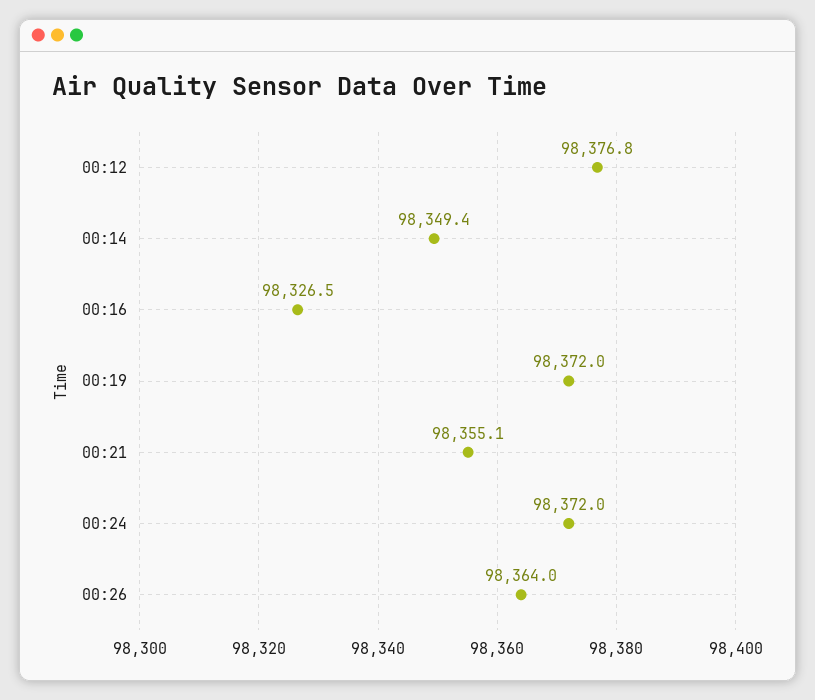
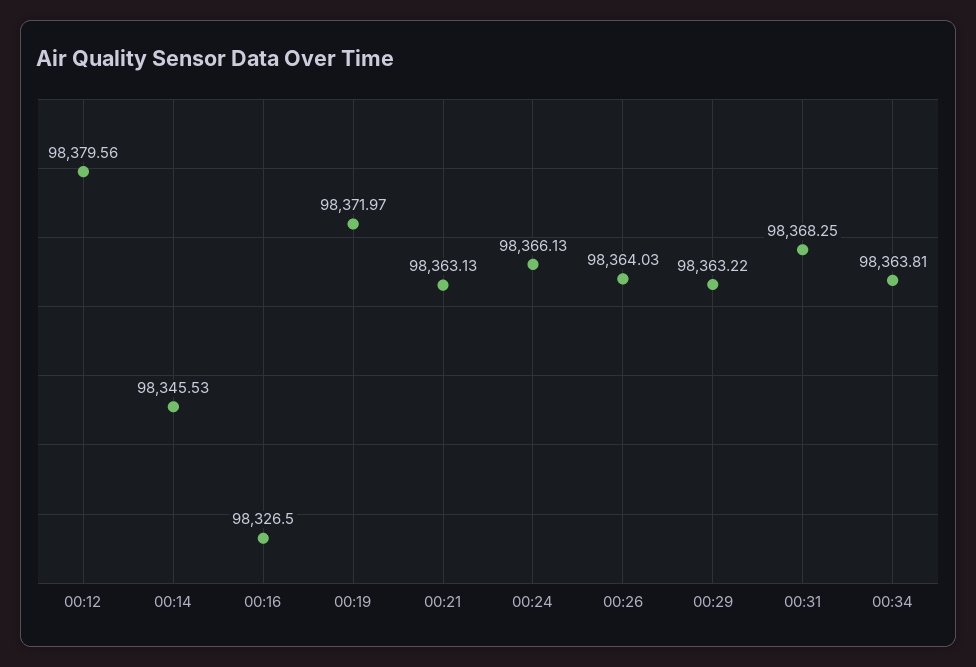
00:12: 98376.8 -> 98379.56
00:14: 98349.4 -> 98345.53
00:21: 98355.1 -> 98363.13
00:24: 98372 -> 98366.13
00:29: none -> 98363.22
00:31: none -> 98368.25
00:34: none -> 98363.81

